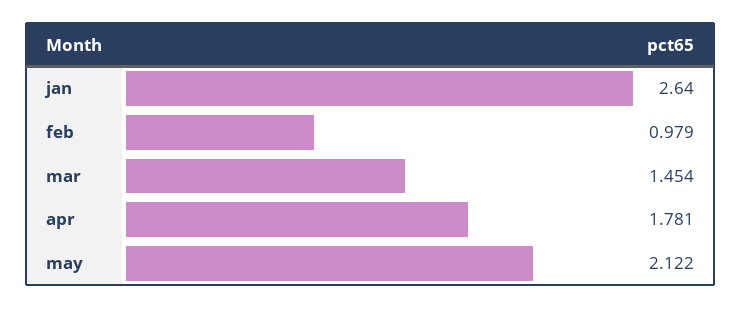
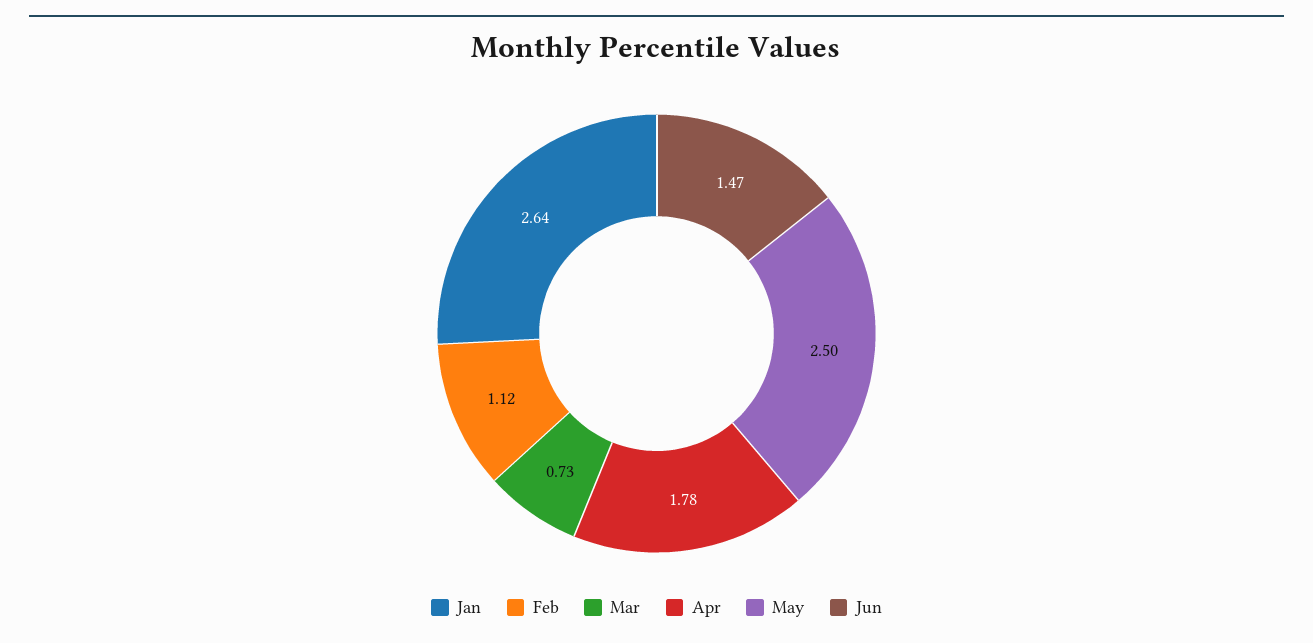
feb: 0.979 -> 1.12
mar: 1.454 -> 0.73
may: 2.122 -> 2.5
Jun: none -> 1.47

